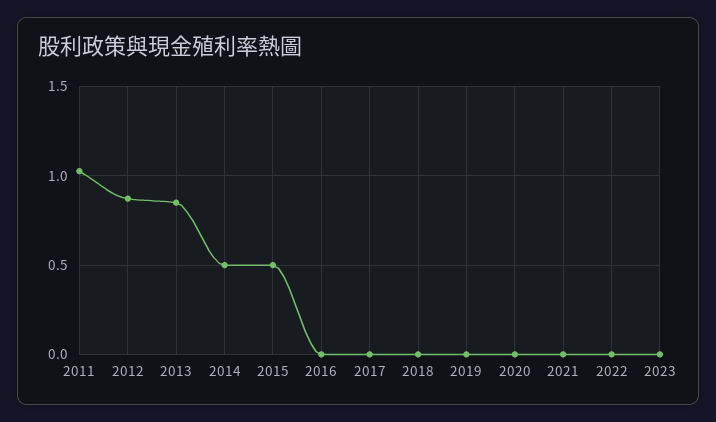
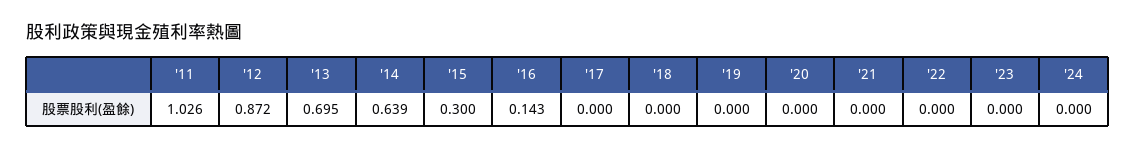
2013: 0.85 -> 0.695
2014: 0.5 -> 0.639
2015: 0.5 -> 0.3
2016: 0 -> 0.143
'24: none -> 0

